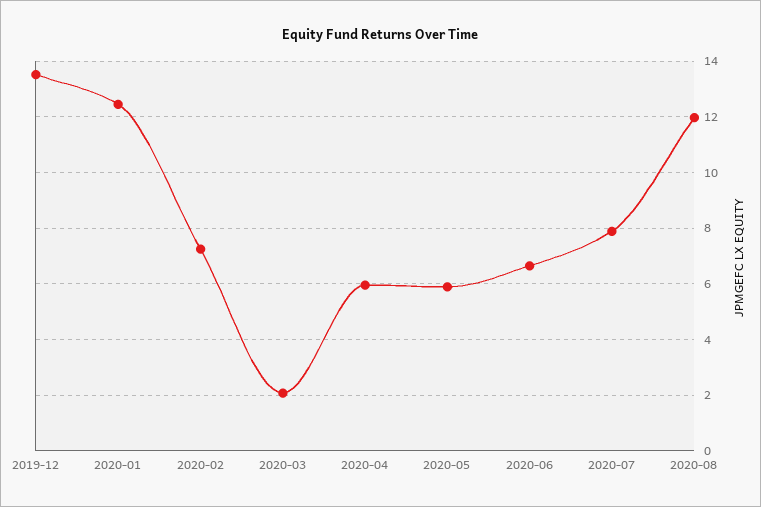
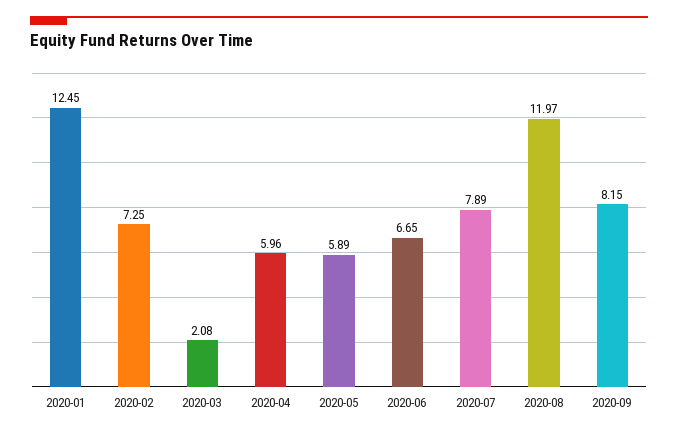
2019-12: 13.5 -> none
2020-09: none -> 8.15

